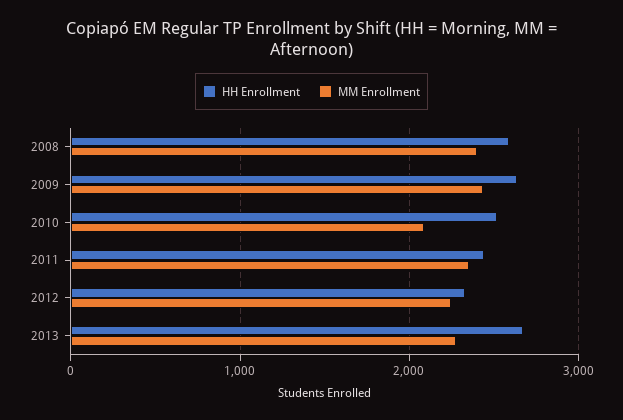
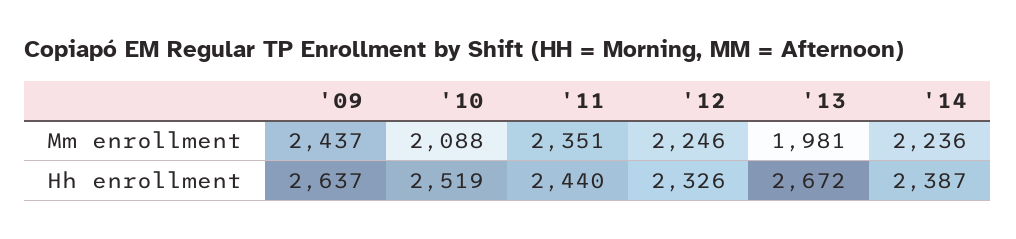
HH Enrollment, 2008: 2600 -> none
MM Enrollment, 2008: 2400 -> none
MM Enrollment, 2013: 2300 -> 1981
MM Enrollment, '14: none -> 2236
HH Enrollment, '14: none -> 2387

